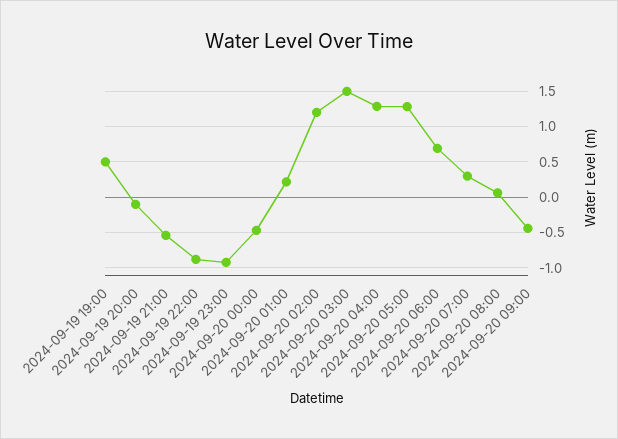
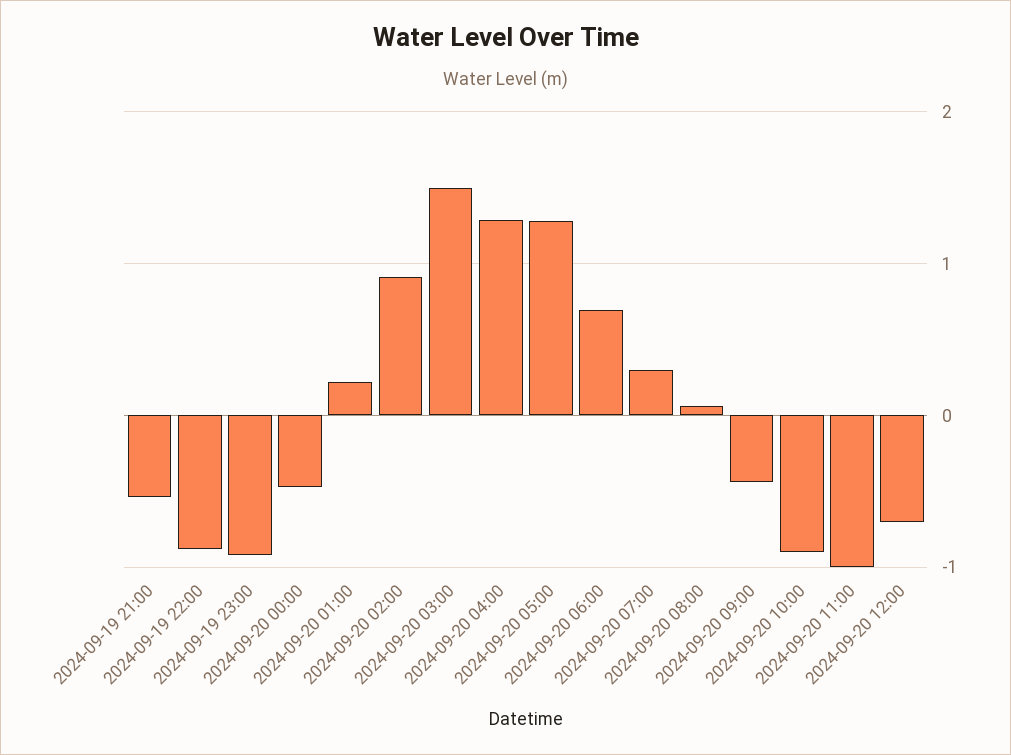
2024-09-19 19:00: 0.5 -> none
2024-09-19 20:00: -0.1 -> none
2024-09-20 02:00: 1.2 -> 0.9
2024-09-20 10:00: none -> -0.9
2024-09-20 11:00: none -> -1
2024-09-20 12:00: none -> -0.7

